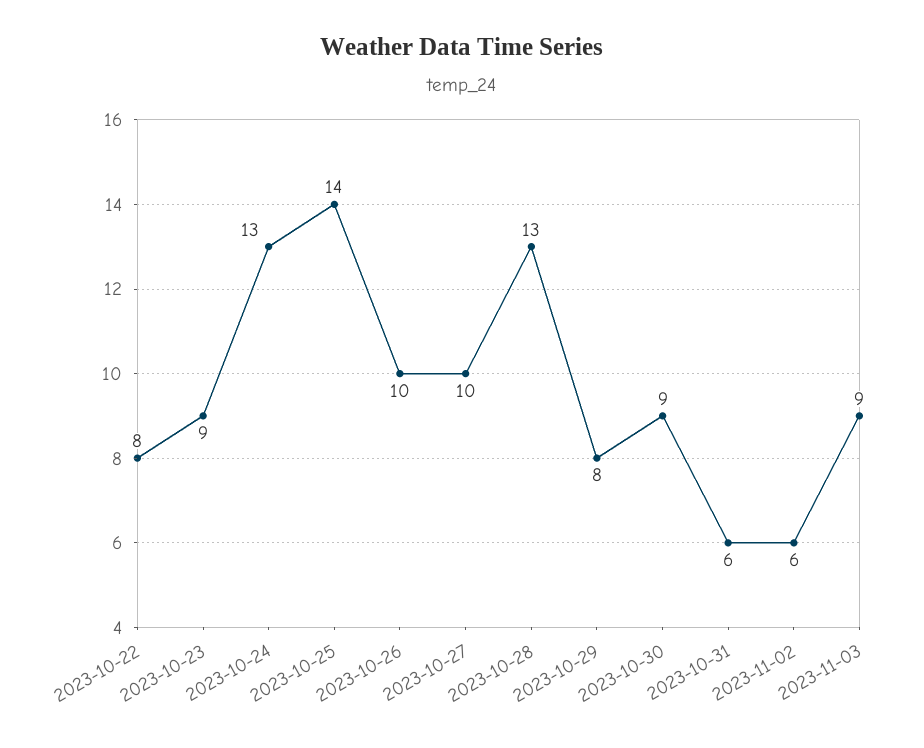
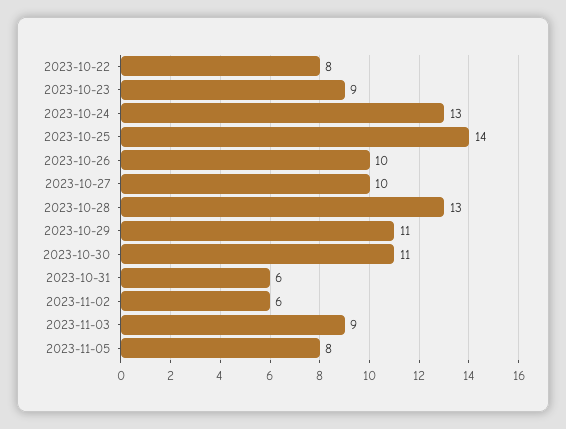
2023-10-29: 8 -> 11
2023-10-30: 9 -> 11
2023-11-05: none -> 8

